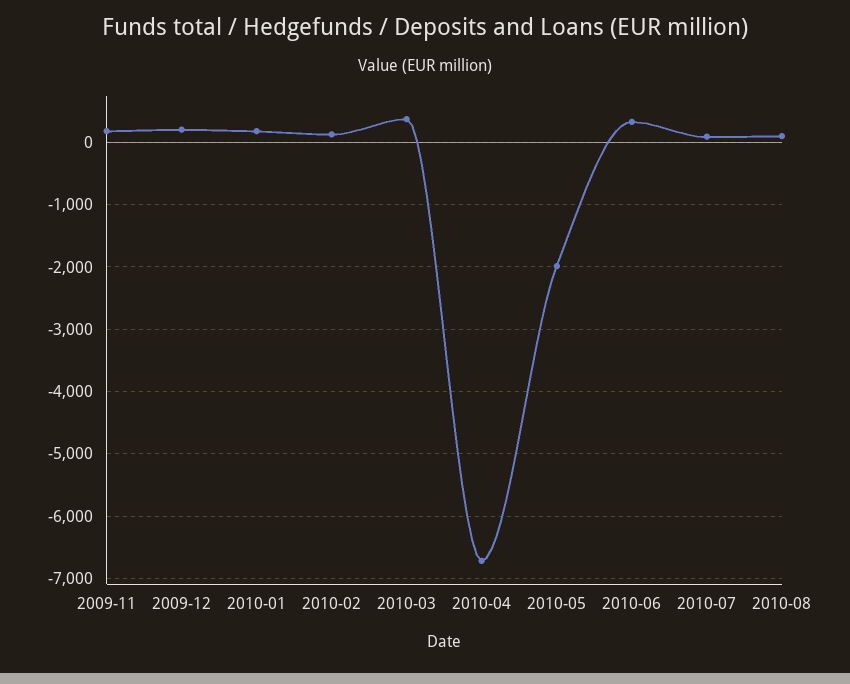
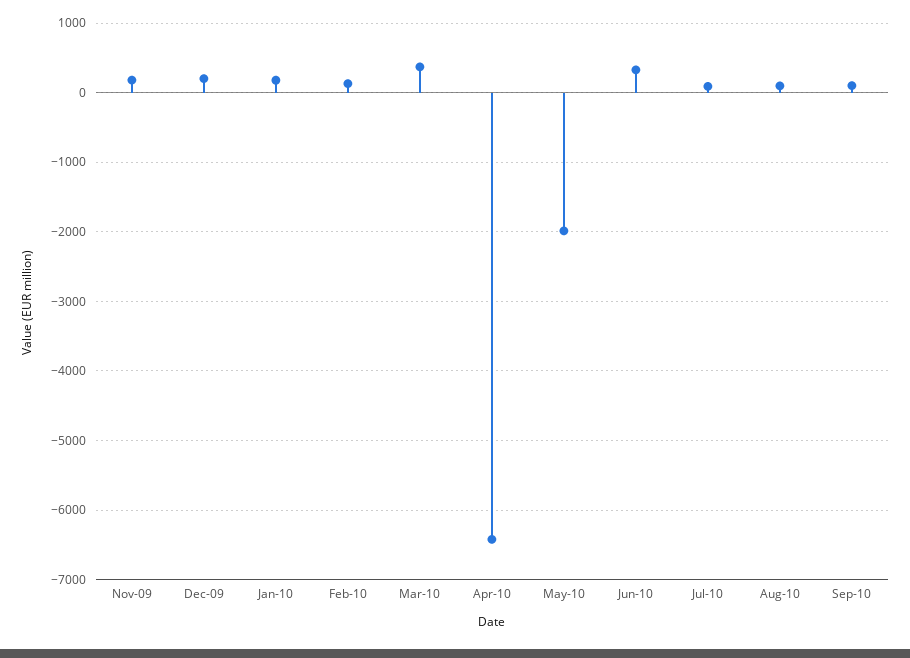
2010-04: -6700 -> -6400
Sep-10: none -> 100

